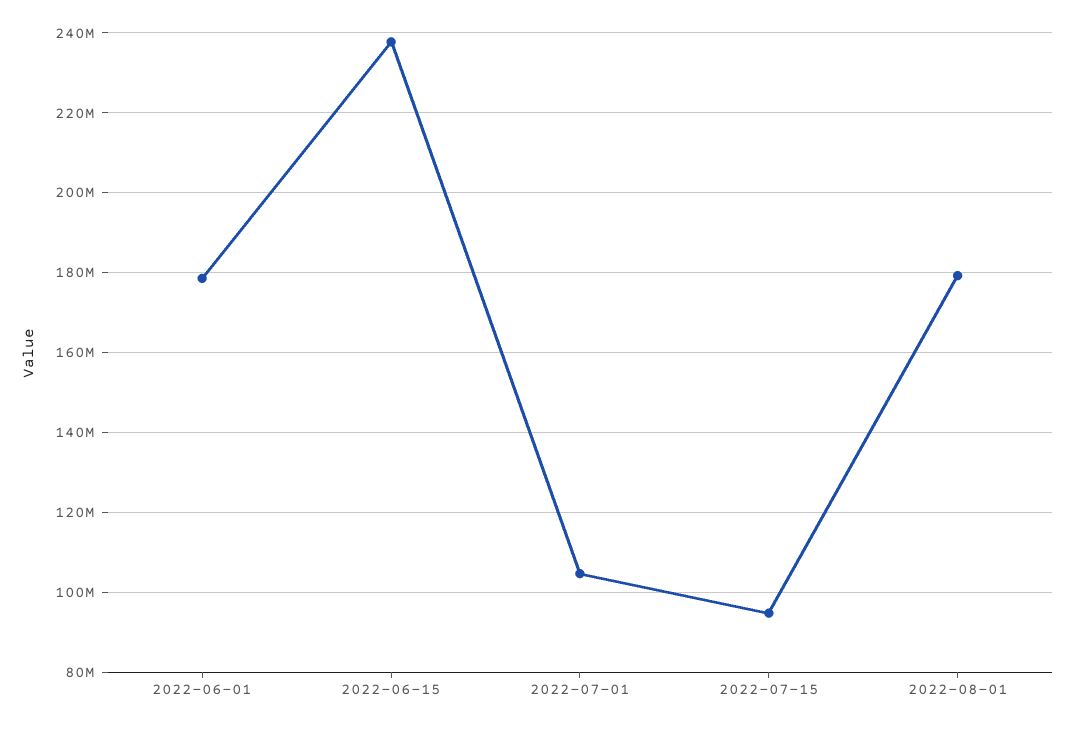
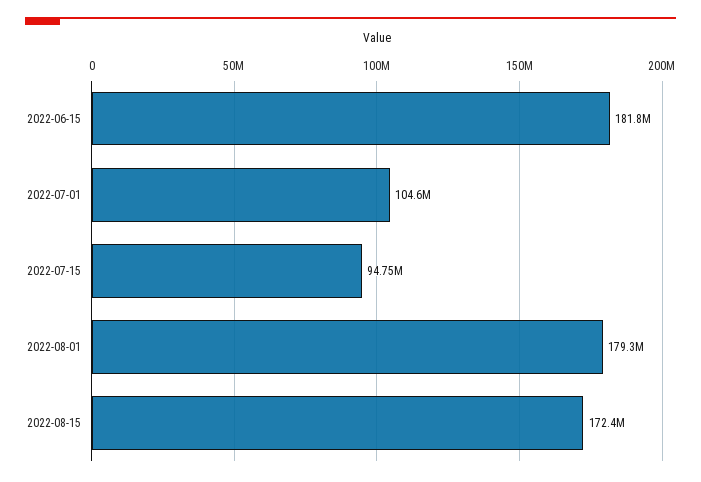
2022-06-01: 178000000 -> none
2022-06-15: 238000000 -> 181800000
2022-08-15: none -> 172400000

